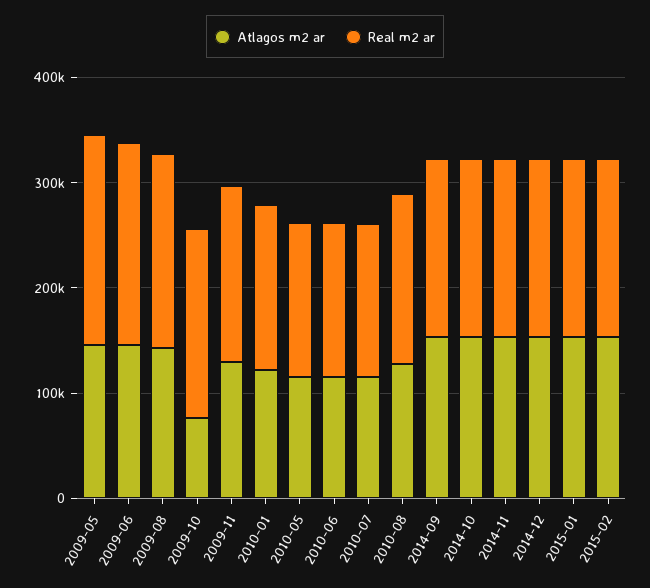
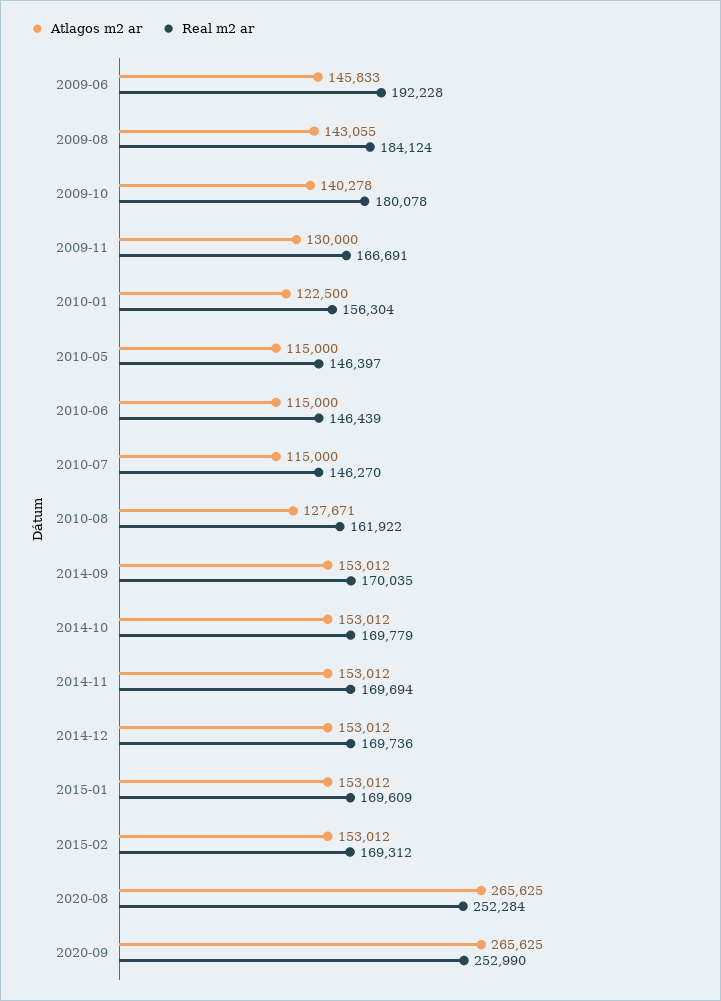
Atlagos m2 ar, 2009-05: 140000 -> none
Real m2 ar, 2009-05: 200000 -> none
Atlagos m2 ar, 2009-10: 80000 -> 140278
Atlagos m2 ar, 2020-08: none -> 265625
Real m2 ar, 2020-08: none -> 252284
Atlagos m2 ar, 2020-09: none -> 265625
Real m2 ar, 2020-09: none -> 252990

